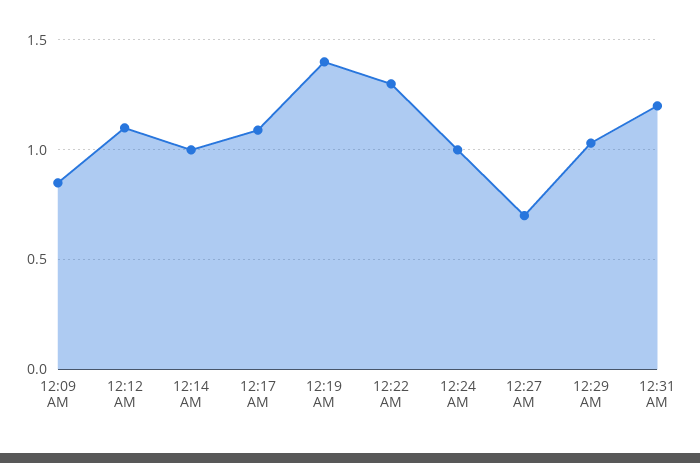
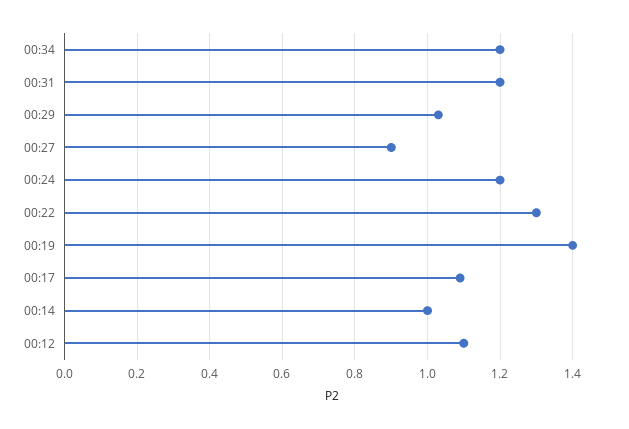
12:09 AM: 0.85 -> none
12:24 AM: 1 -> 1.2
12:27 AM: 0.7 -> 0.9
00:34: none -> 1.2

